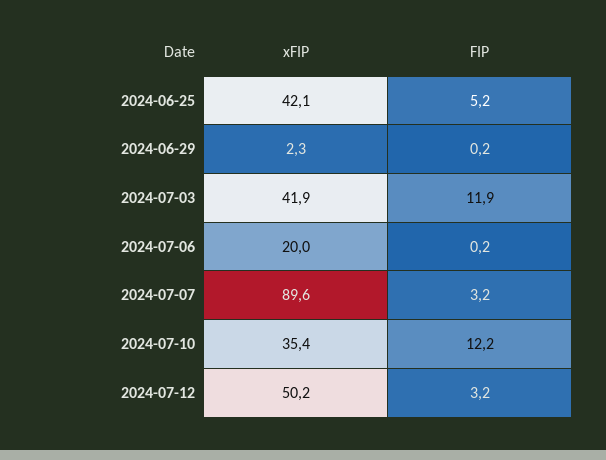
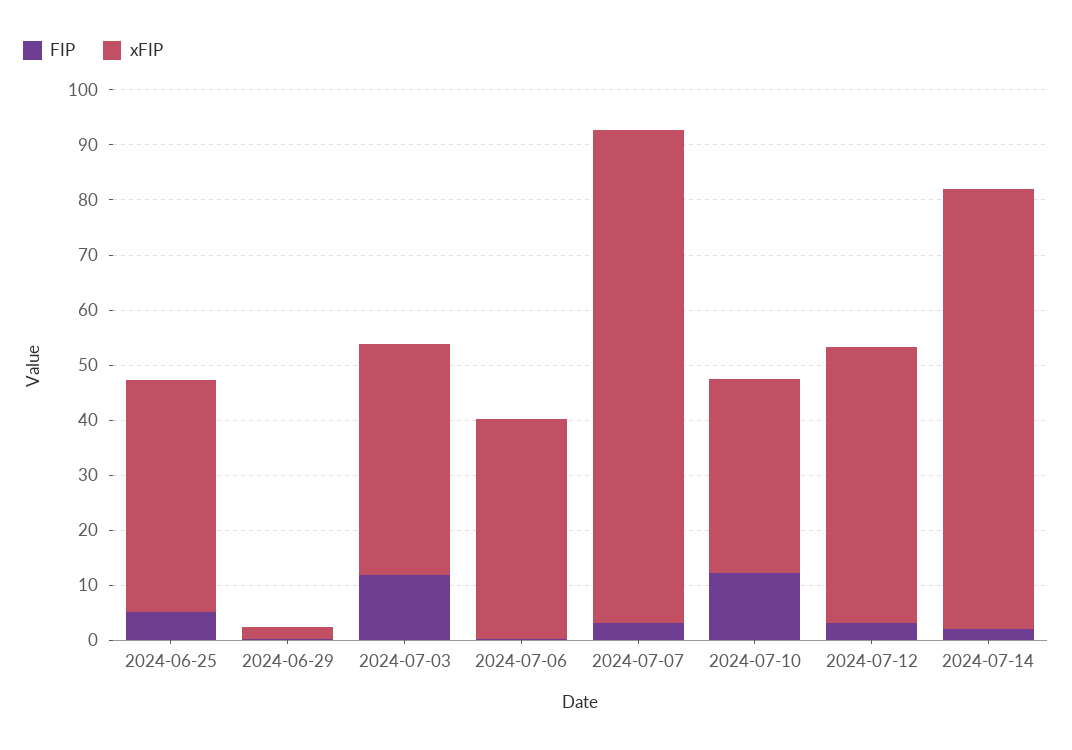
xFIP, 2024-07-06: 20 -> 40
FIP, 2024-07-14: none -> 2
xFIP, 2024-07-14: none -> 80

